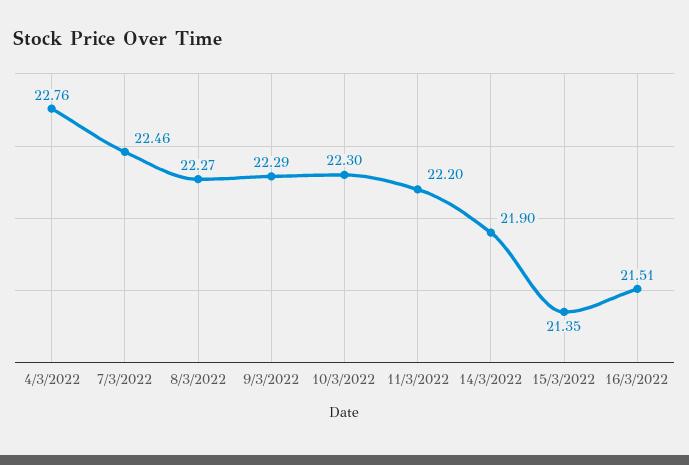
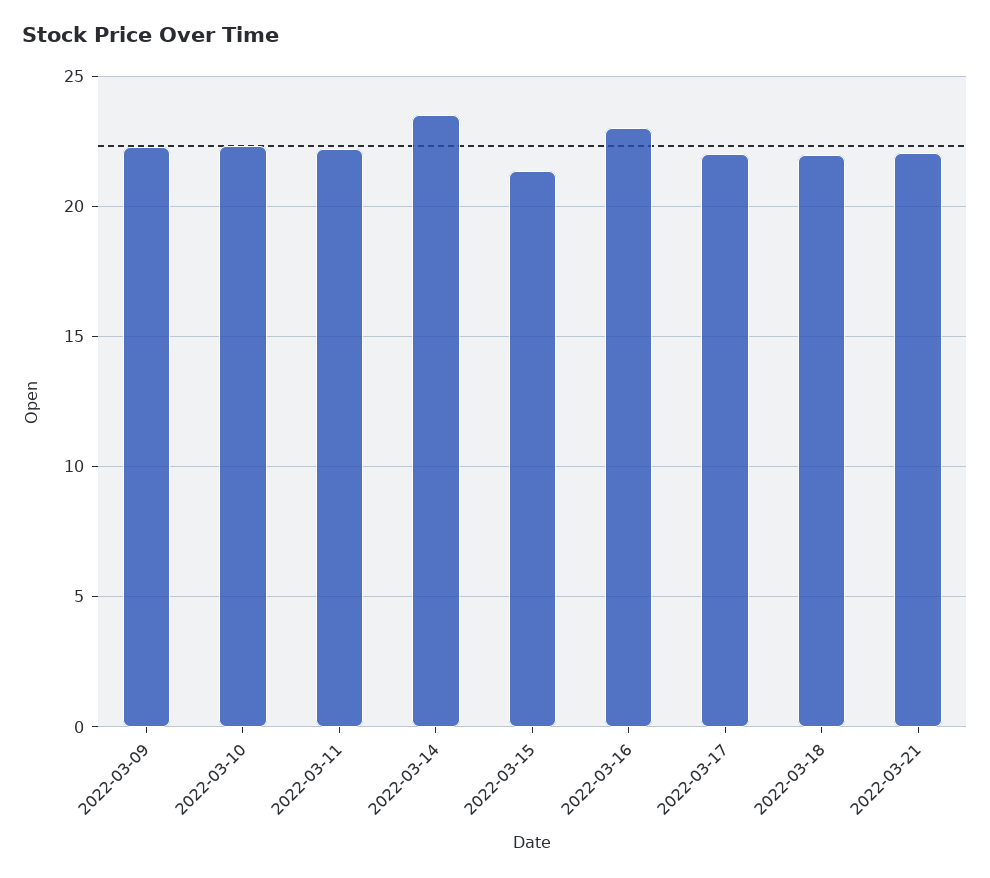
4/3/2022: 22.76 -> none
7/3/2022: 22.46 -> none
8/3/2022: 22.27 -> none
14/3/2022: 21.9 -> 23.5
16/3/2022: 21.51 -> 23
2022-03-17: none -> 22
2022-03-18: none -> 22
2022-03-21: none -> 22

